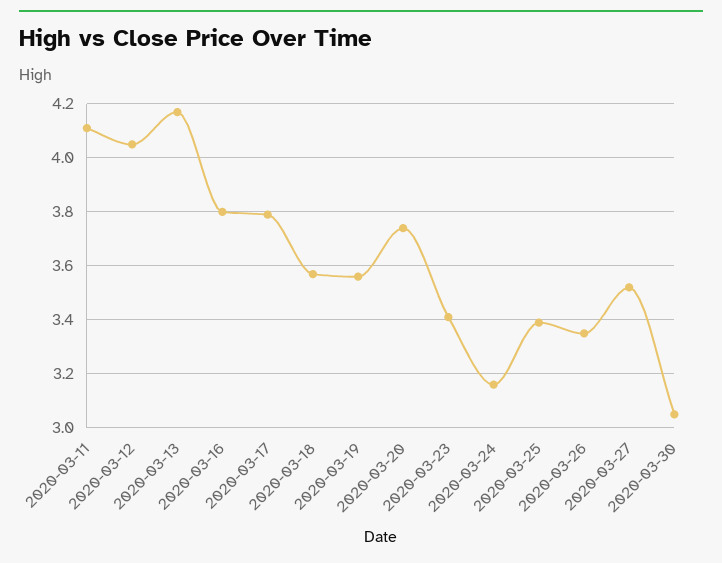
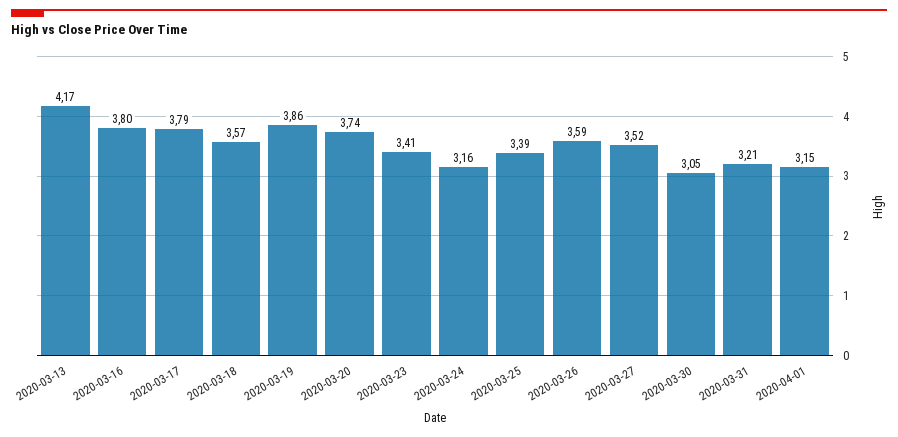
2020-03-11: 4.1 -> none
2020-03-12: 4.05 -> none
2020-03-19: 3.55 -> 3.86
2020-03-26: 3.35 -> 3.59
2020-03-31: none -> 3.21
2020-04-01: none -> 3.15

